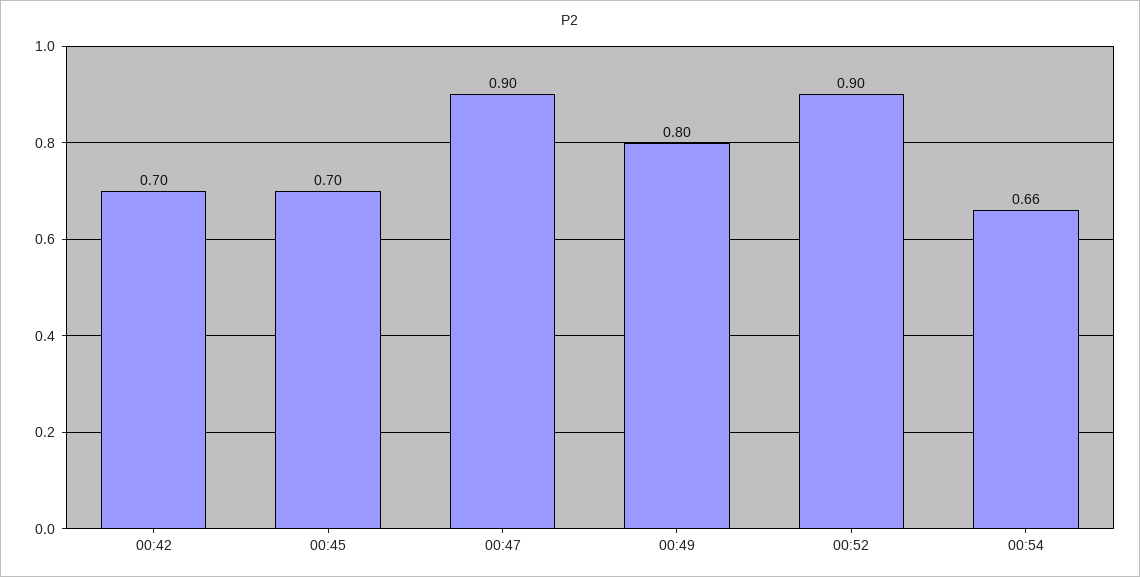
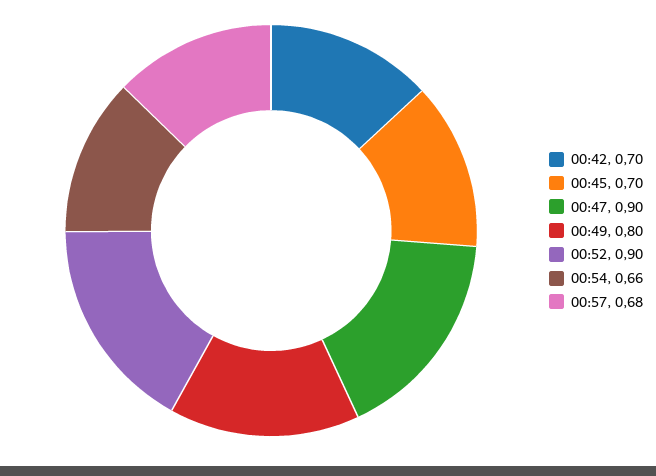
00:57: none -> 0.68

